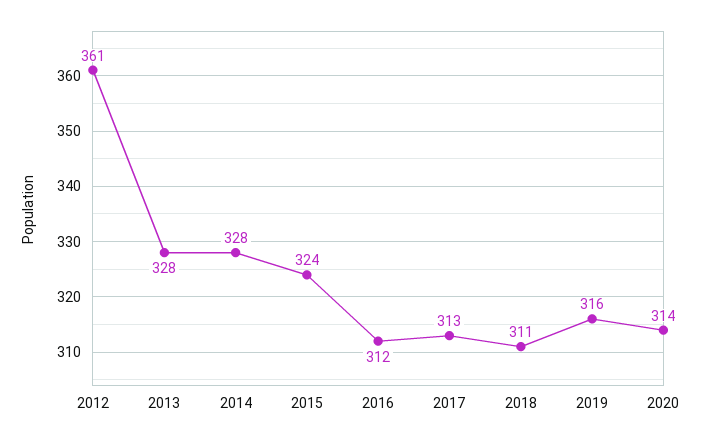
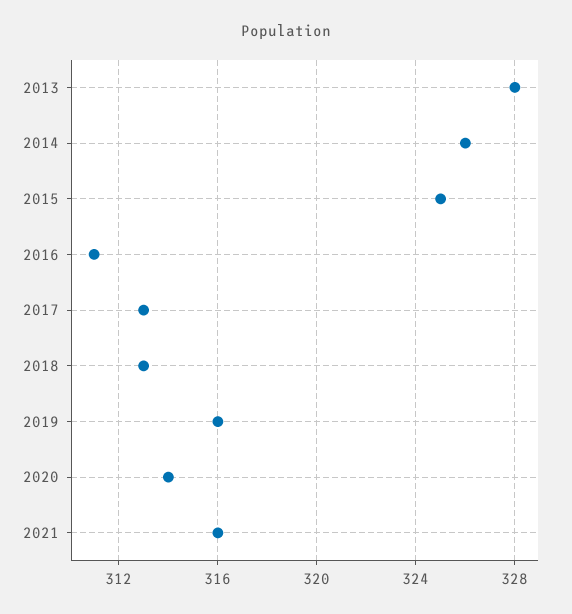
2012: 361 -> none
2014: 328 -> 326
2015: 324 -> 325
2016: 312 -> 311
2018: 311 -> 313
2021: none -> 316

